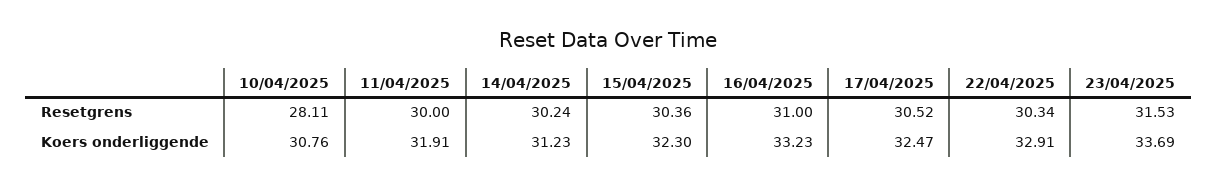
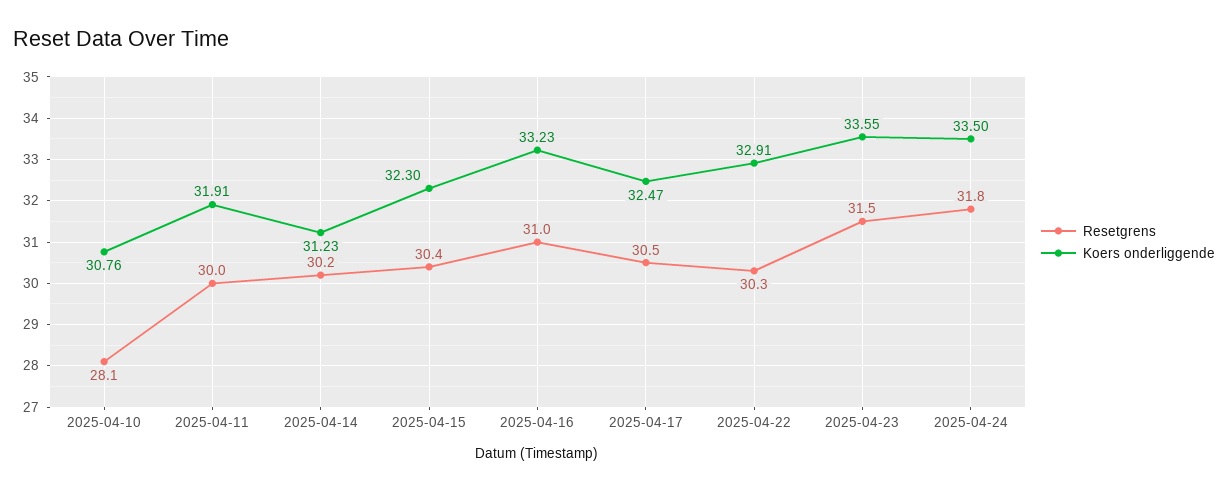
Koers onderliggende, 23/04/2025: 33.69 -> 33.55
Resetgrens, 2025-04-24: none -> 31.8
Koers onderliggende, 2025-04-24: none -> 33.5

